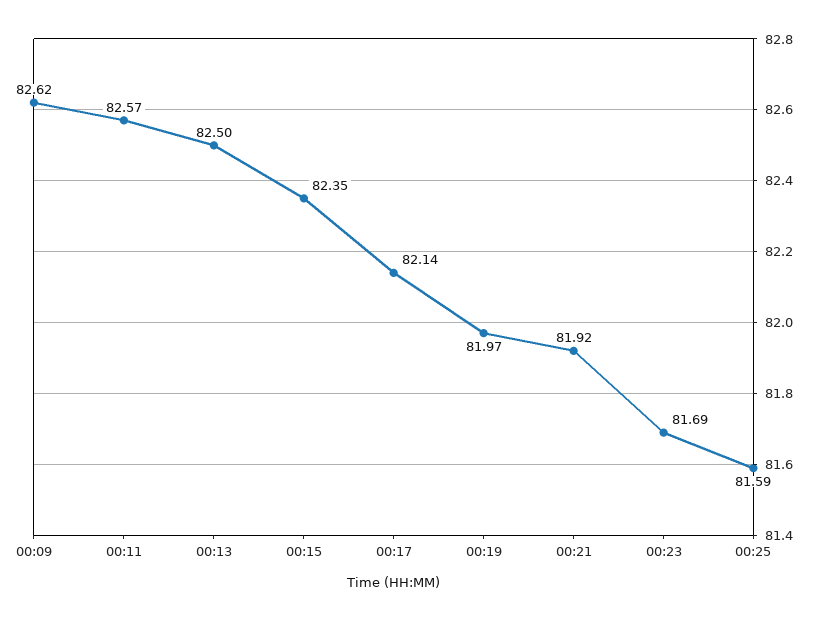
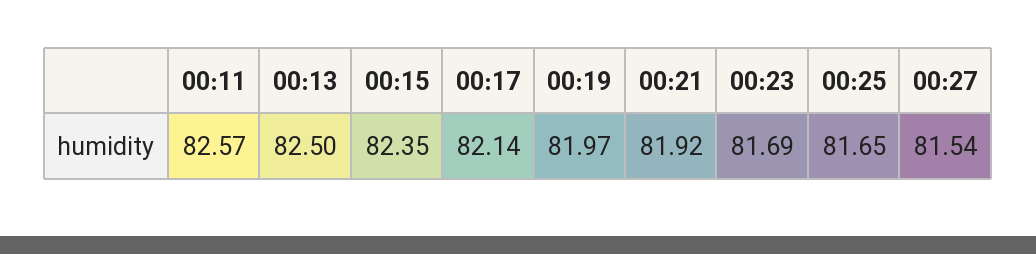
00:09: 82.62 -> none
00:25: 81.59 -> 81.65
00:27: none -> 81.54

